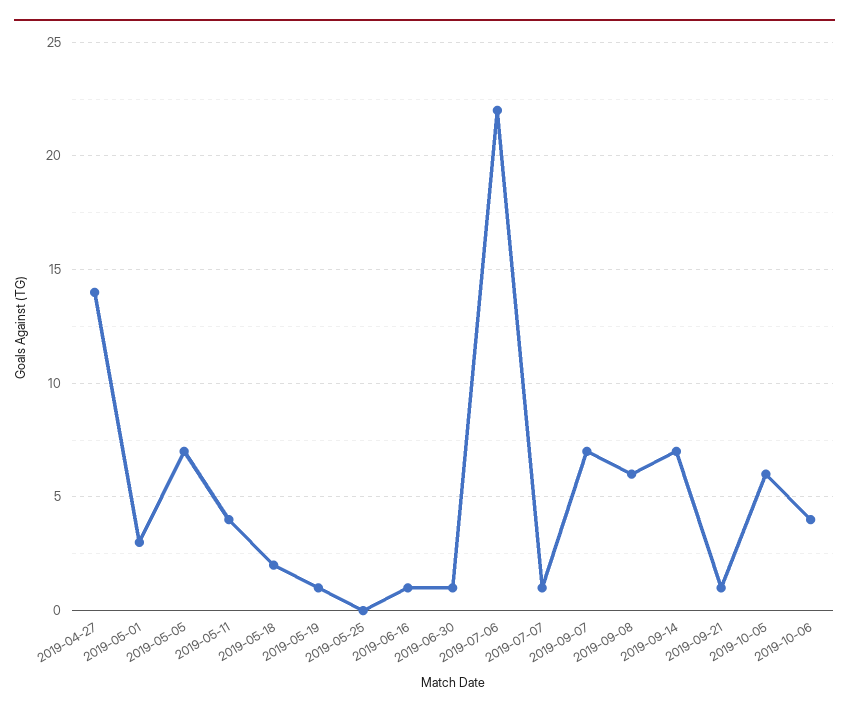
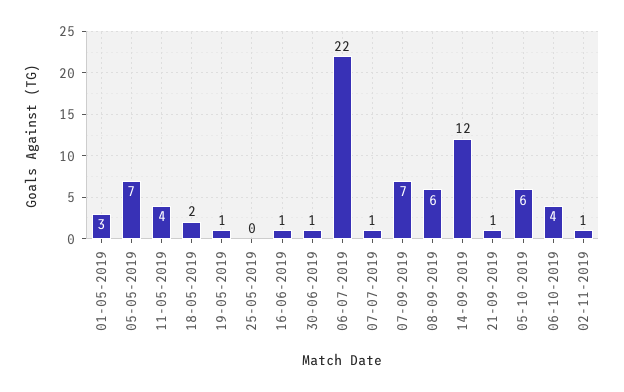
2019-04-27: 14 -> none
2019-09-14: 7 -> 12
02-11-2019: none -> 1

